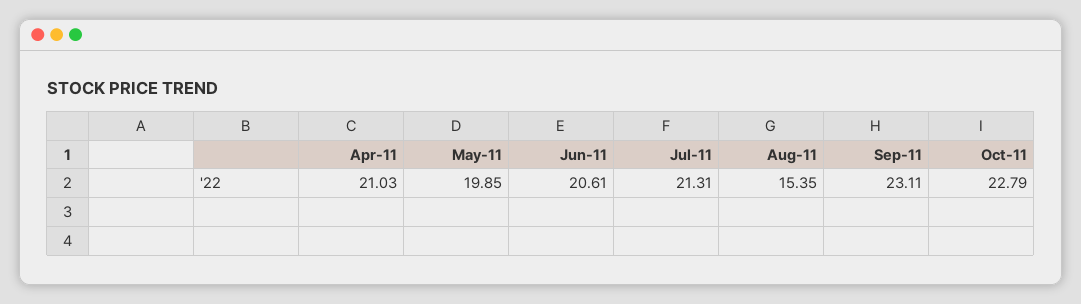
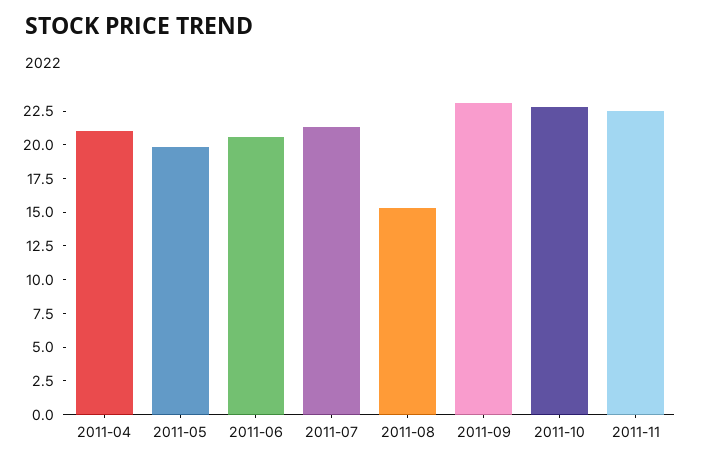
2011-11: none -> 22.5

